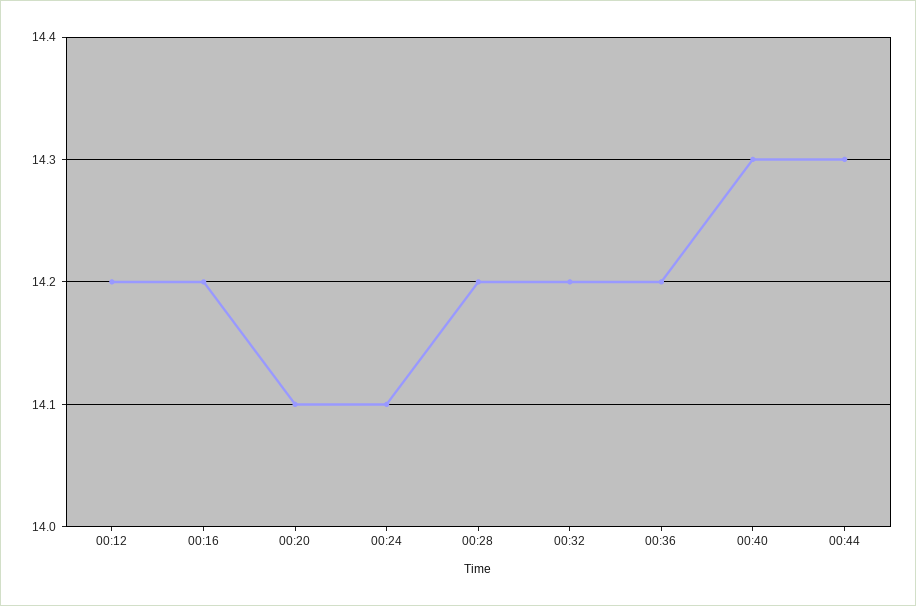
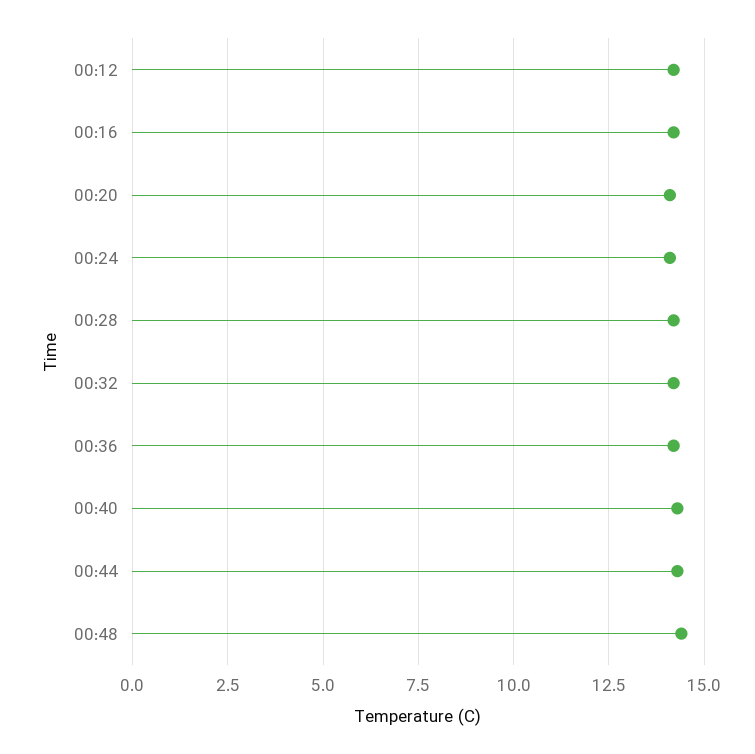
00:48: none -> 14.5

